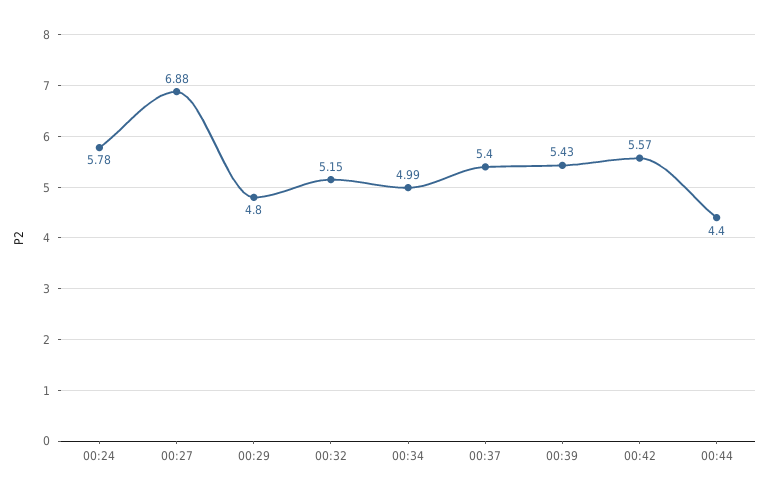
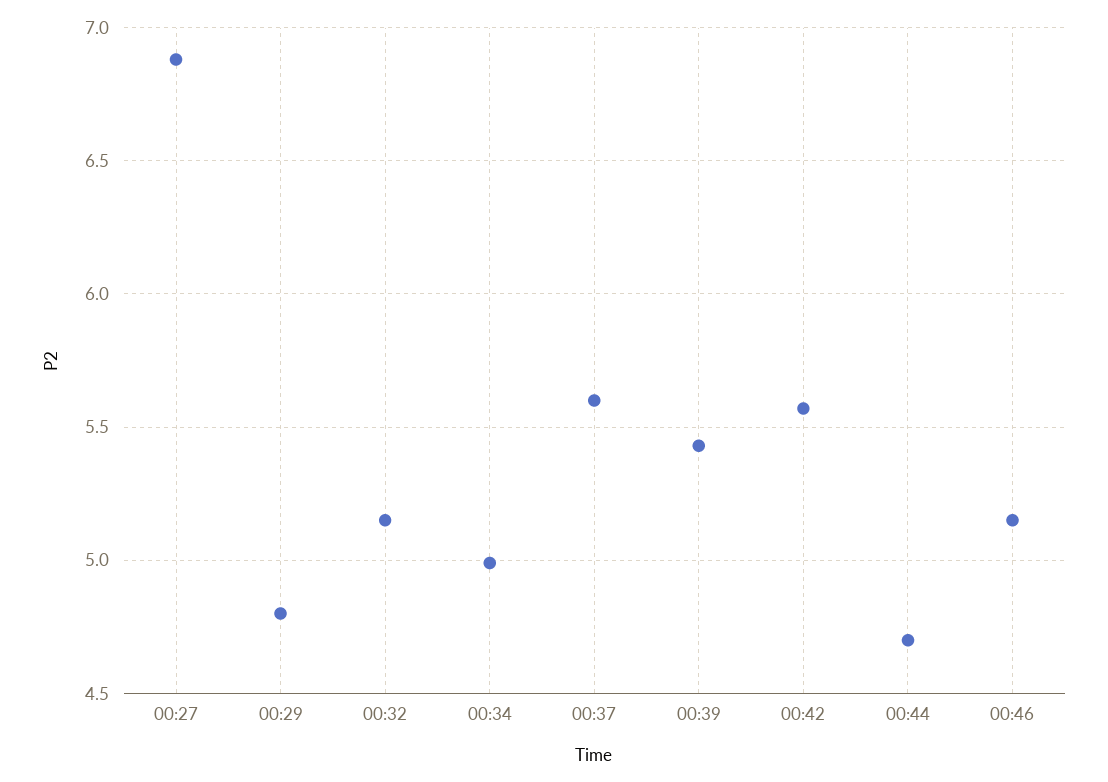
00:24: 5.78 -> none
00:37: 5.4 -> 5.6
00:44: 4.4 -> 4.7
00:46: none -> 5.15

